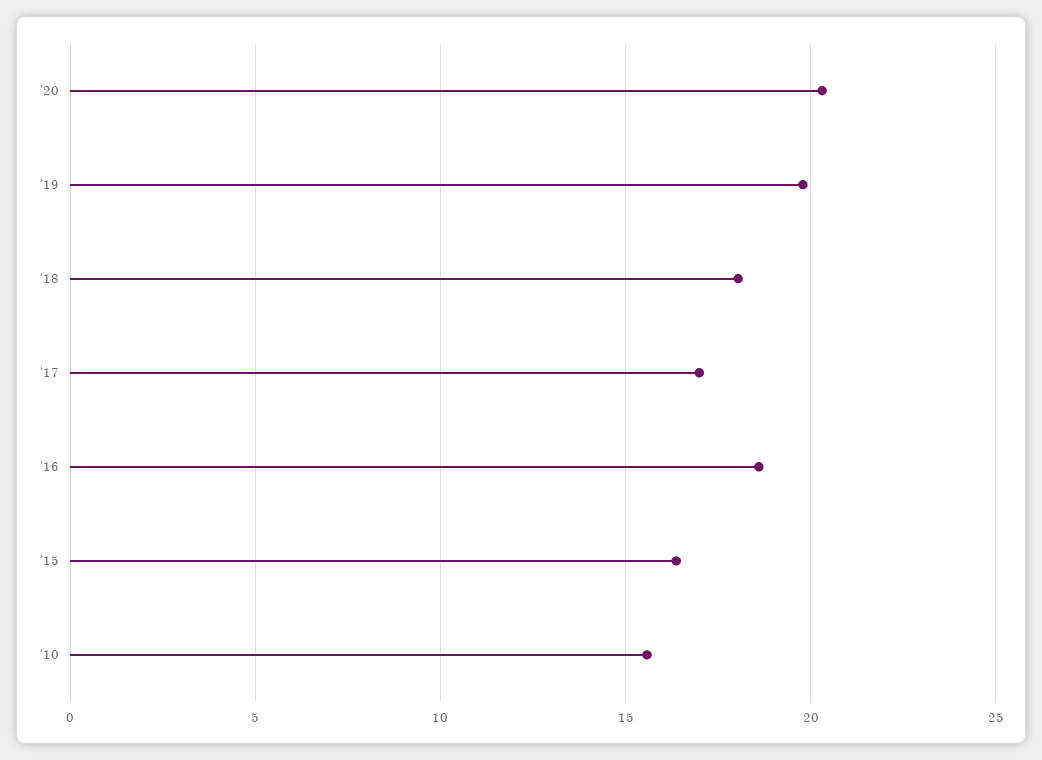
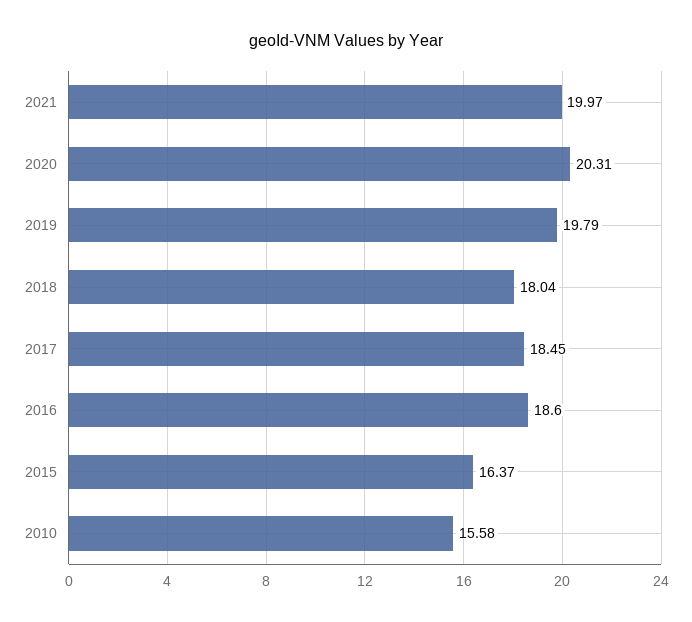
'17: 17 -> 18.45
2021: none -> 19.97

